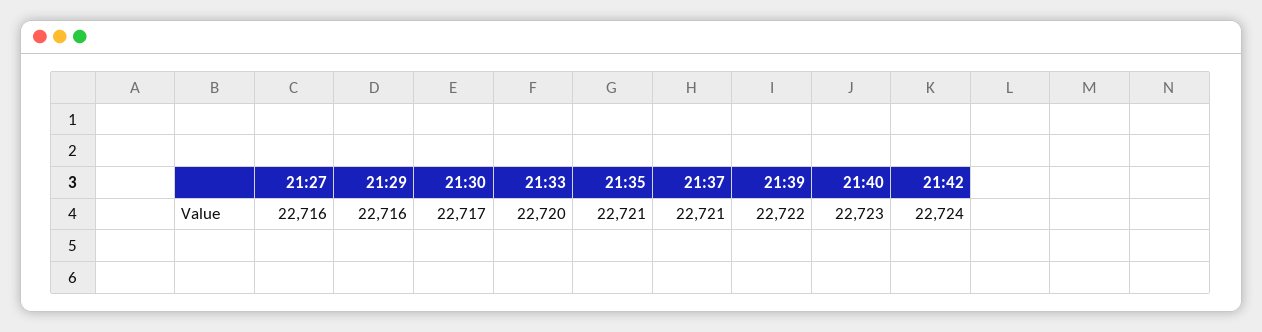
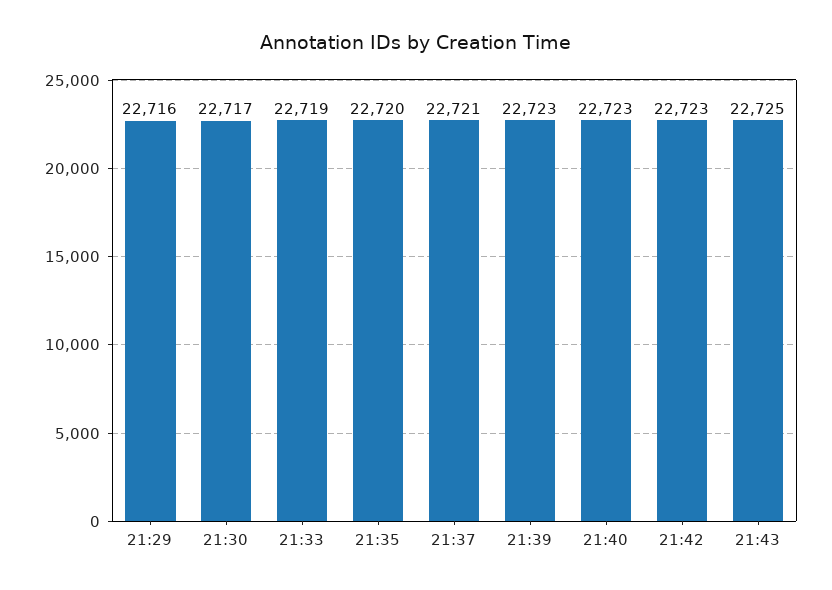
21:27: 22716 -> none
21:33: 22720 -> 22719
21:35: 22721 -> 22720
21:39: 22722 -> 22723
21:42: 22724 -> 22723
21:43: none -> 22725

